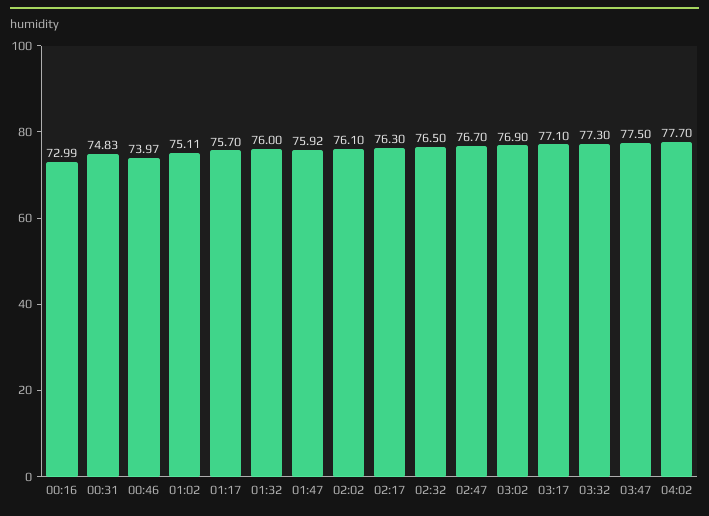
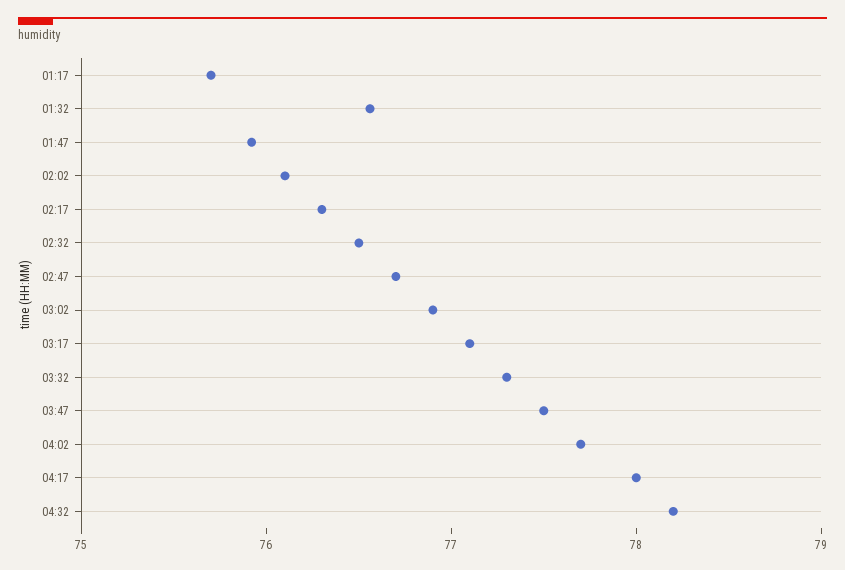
00:16: 72.99 -> none
00:31: 74.83 -> none
00:46: 73.97 -> none
01:02: 75.11 -> none
01:32: 76 -> 76.6
04:17: none -> 78
04:32: none -> 78.2

